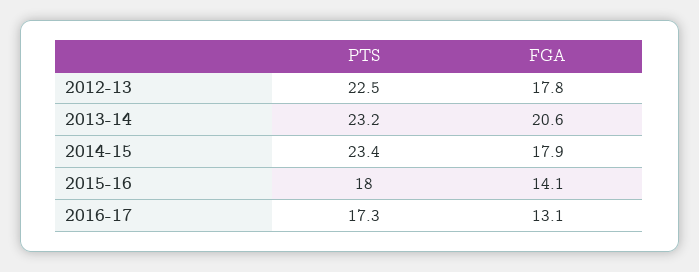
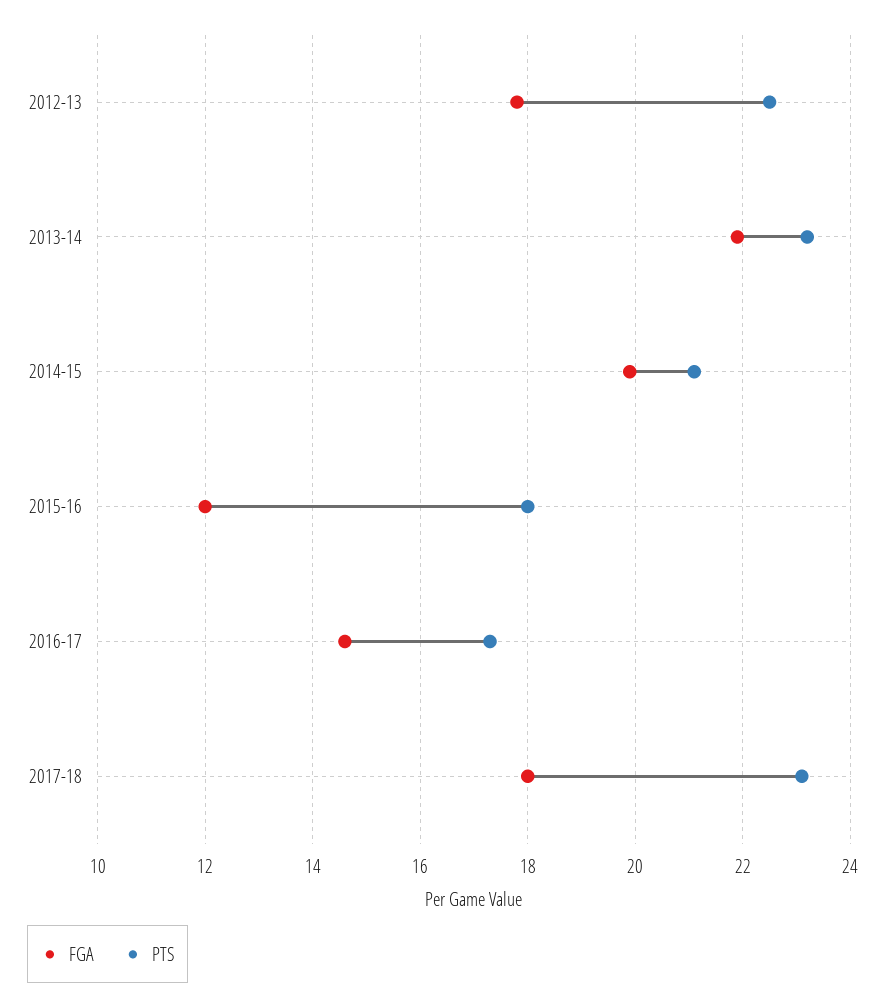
FGA, 2013-14: 20.6 -> 22
PTS, 2014-15: 23.4 -> 21
FGA, 2014-15: 17.9 -> 20
FGA, 2015-16: 14.1 -> 12
FGA, 2016-17: 13.1 -> 14.5
FGA, 2017-18: none -> 18
PTS, 2017-18: none -> 23

